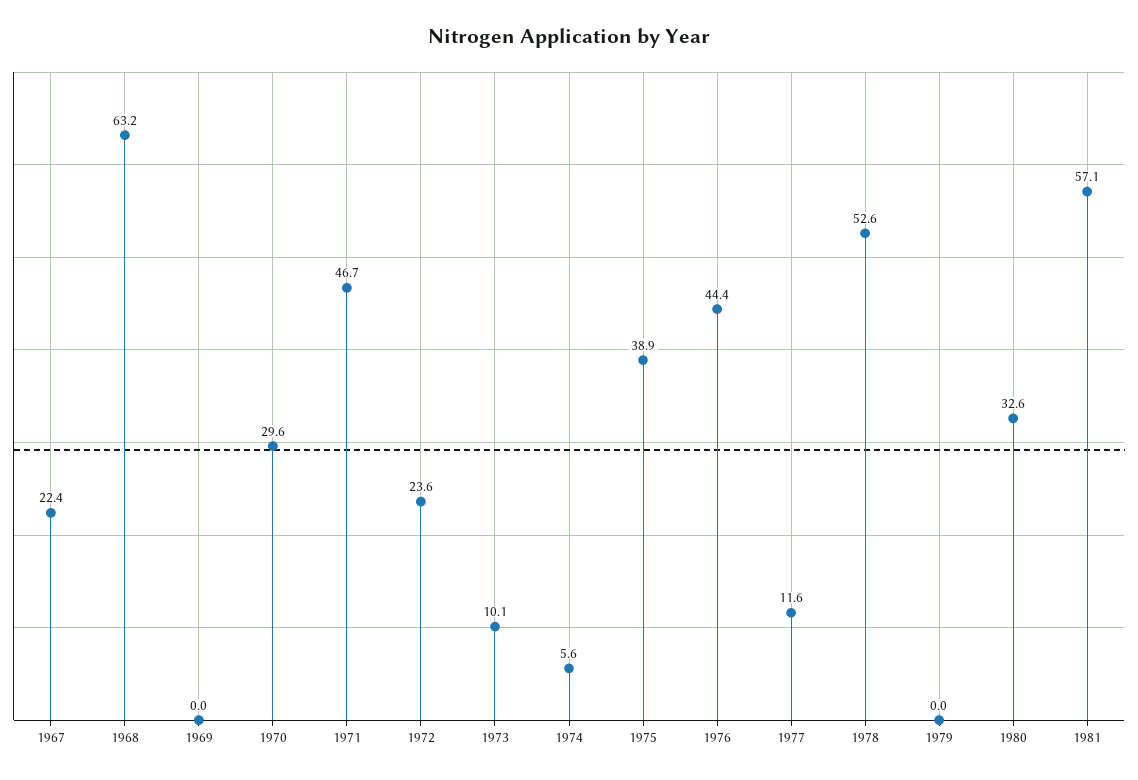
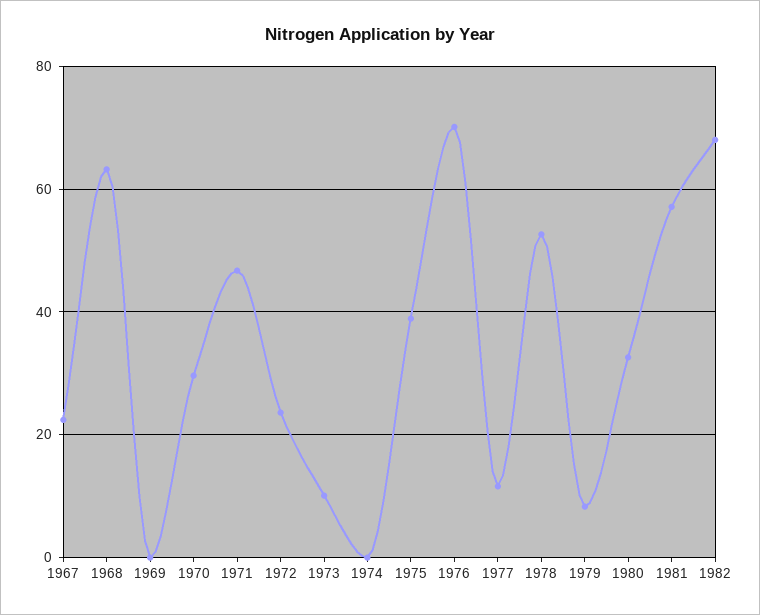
1974: 5.6 -> 0
1976: 44.4 -> 70
1979: 0 -> 8
1982: none -> 68

